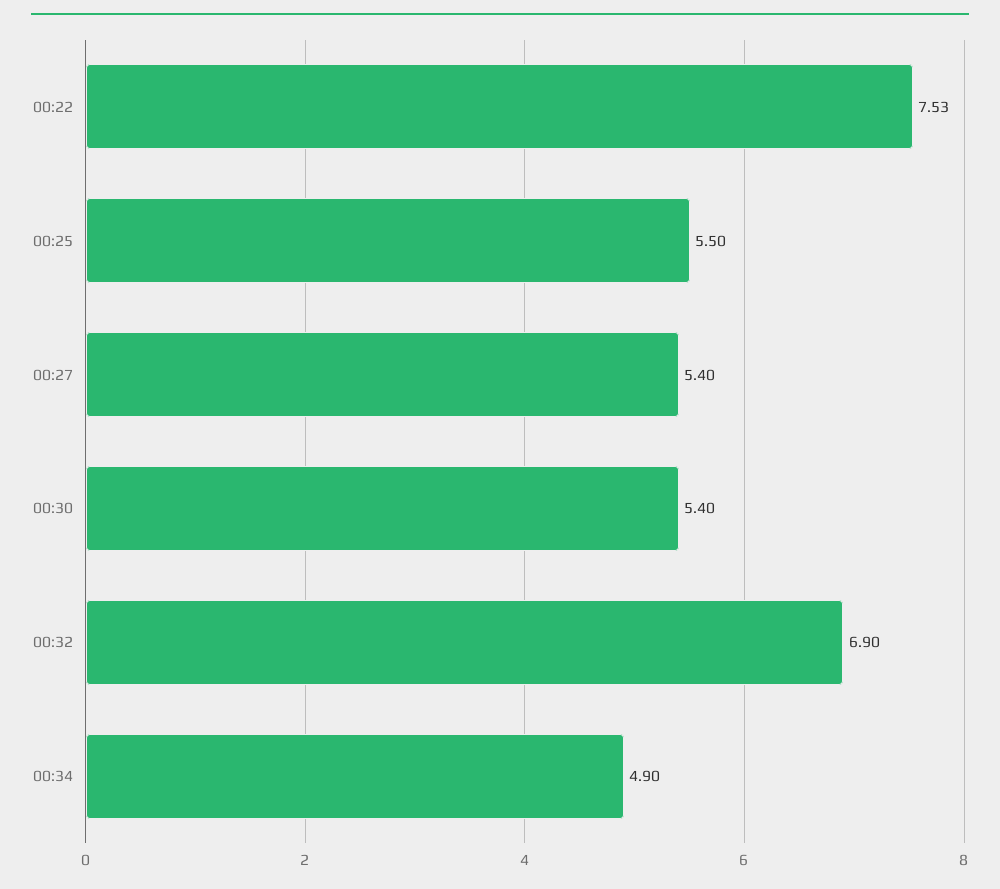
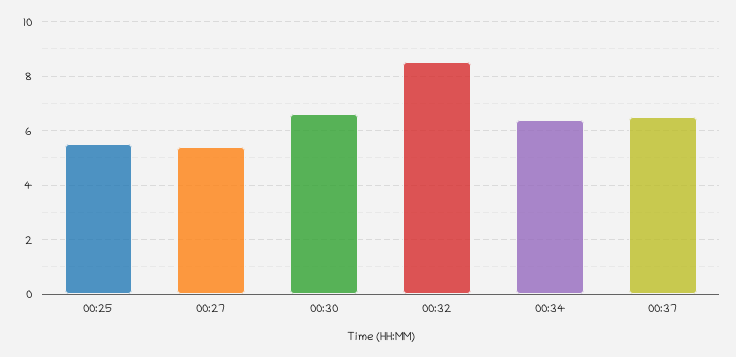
00:22: 7.53 -> none
00:30: 5.4 -> 6.5
00:32: 6.9 -> 8.5
00:34: 4.9 -> 6.5
00:37: none -> 6.5

